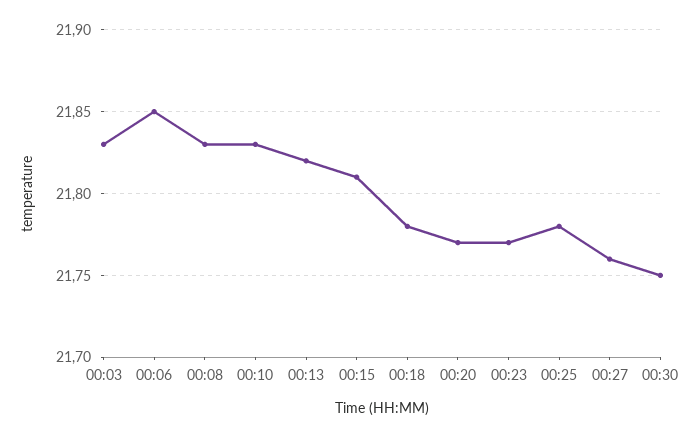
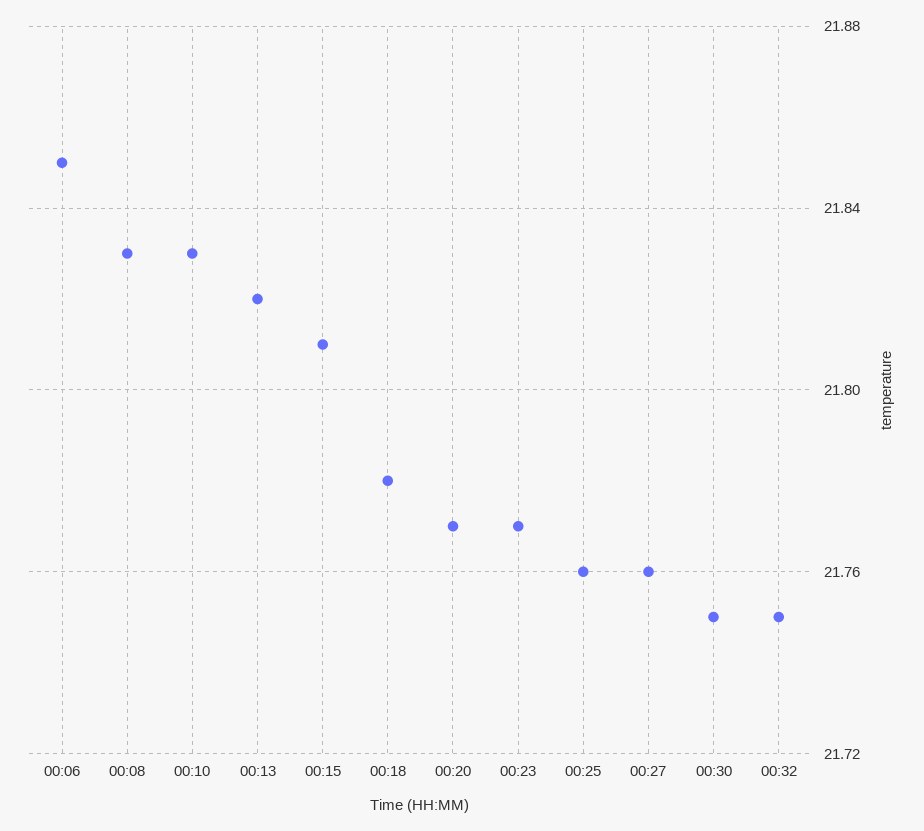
00:03: 21.83 -> none
00:25: 21.78 -> 21.76
00:32: none -> 21.75

